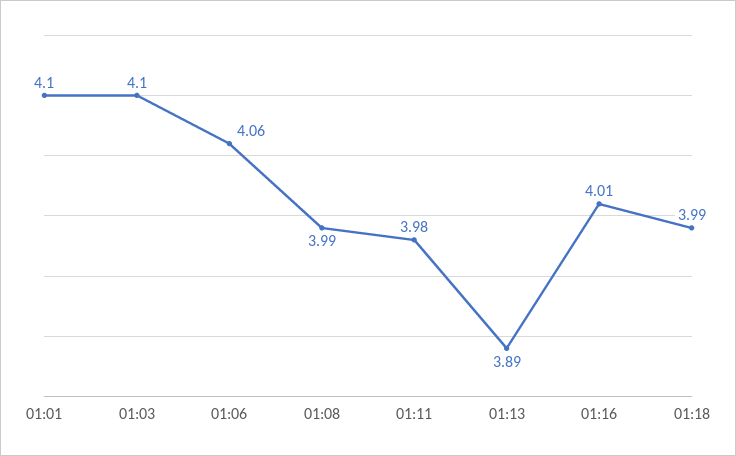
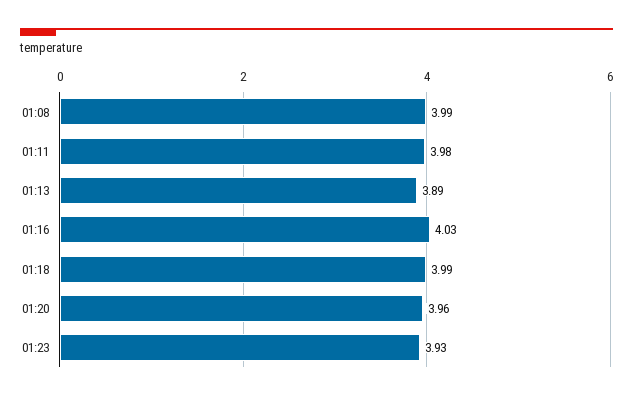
01:01: 4.1 -> none
01:03: 4.1 -> none
01:06: 4.06 -> none
01:16: 4.01 -> 4.03
01:20: none -> 3.96
01:23: none -> 3.93

